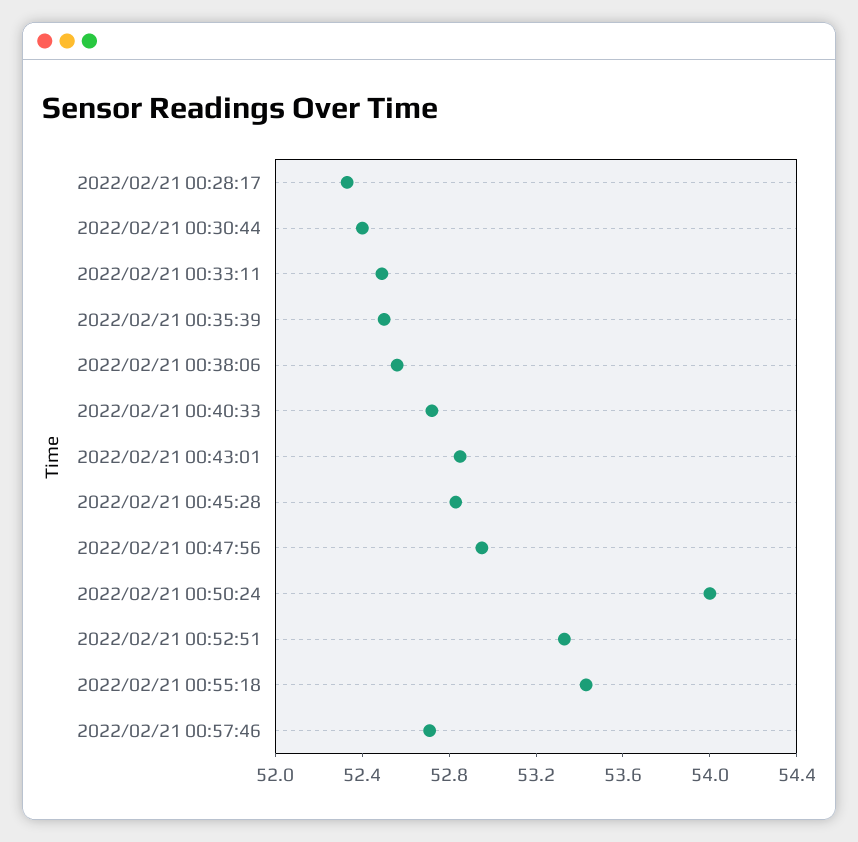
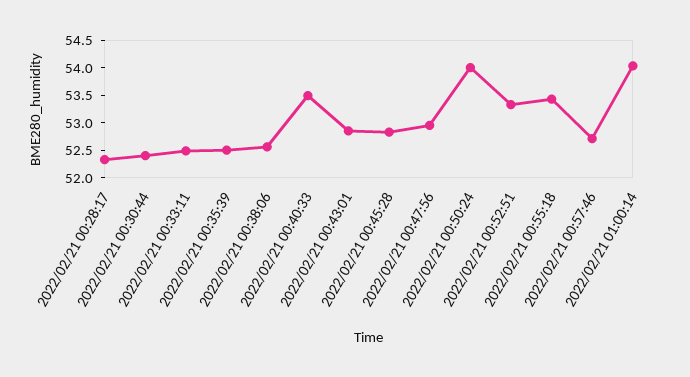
2022/02/21 00:40:33: 52.7 -> 53.5
2022/02/21 01:00:14: none -> 54

